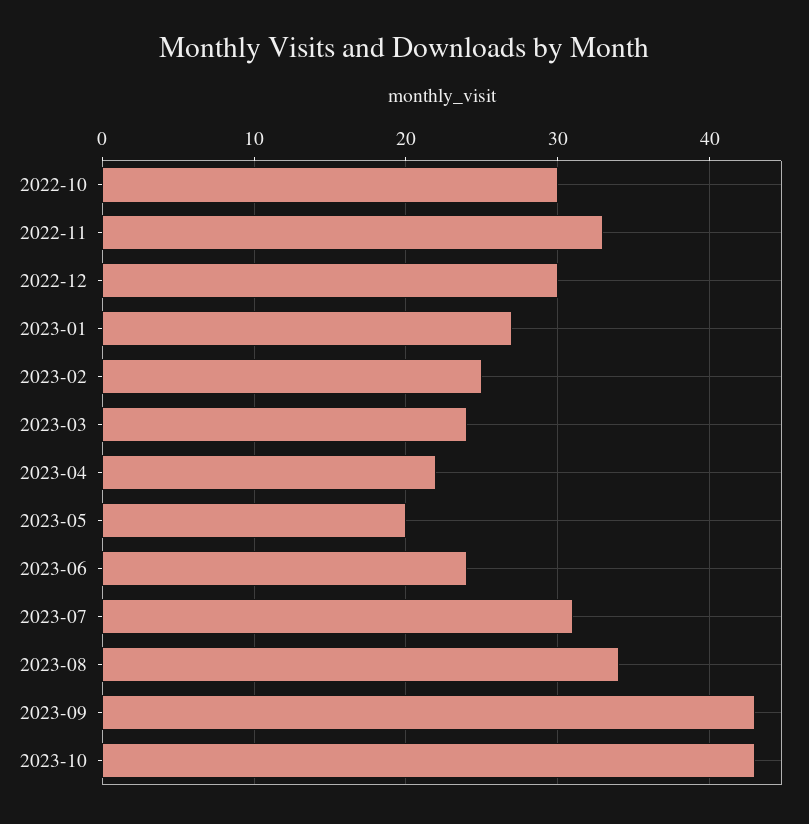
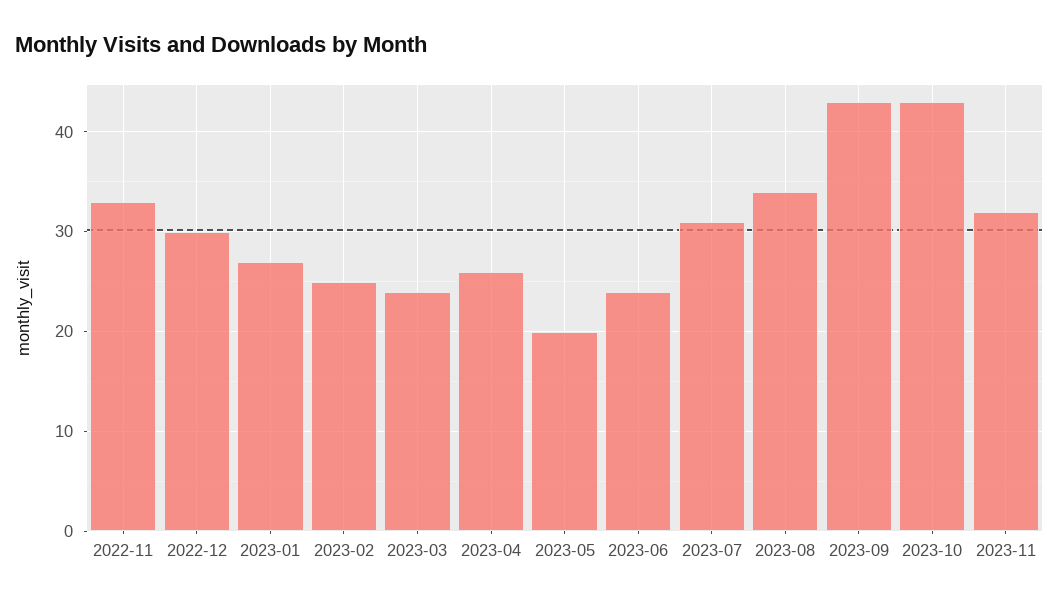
2022-10: 30 -> none
2023-04: 22 -> 26
2023-11: none -> 32

